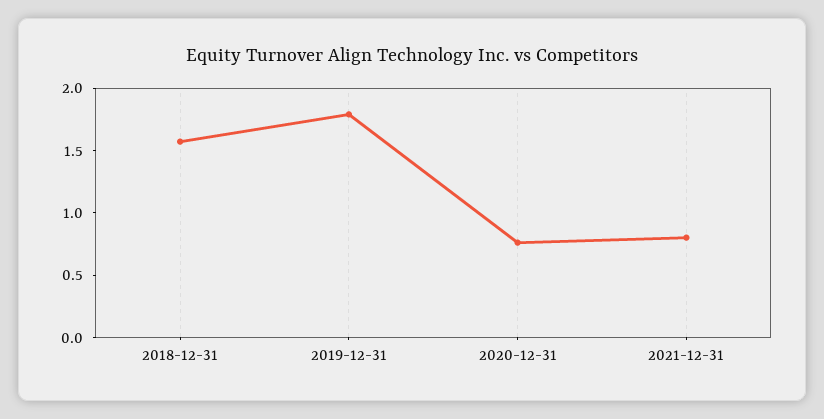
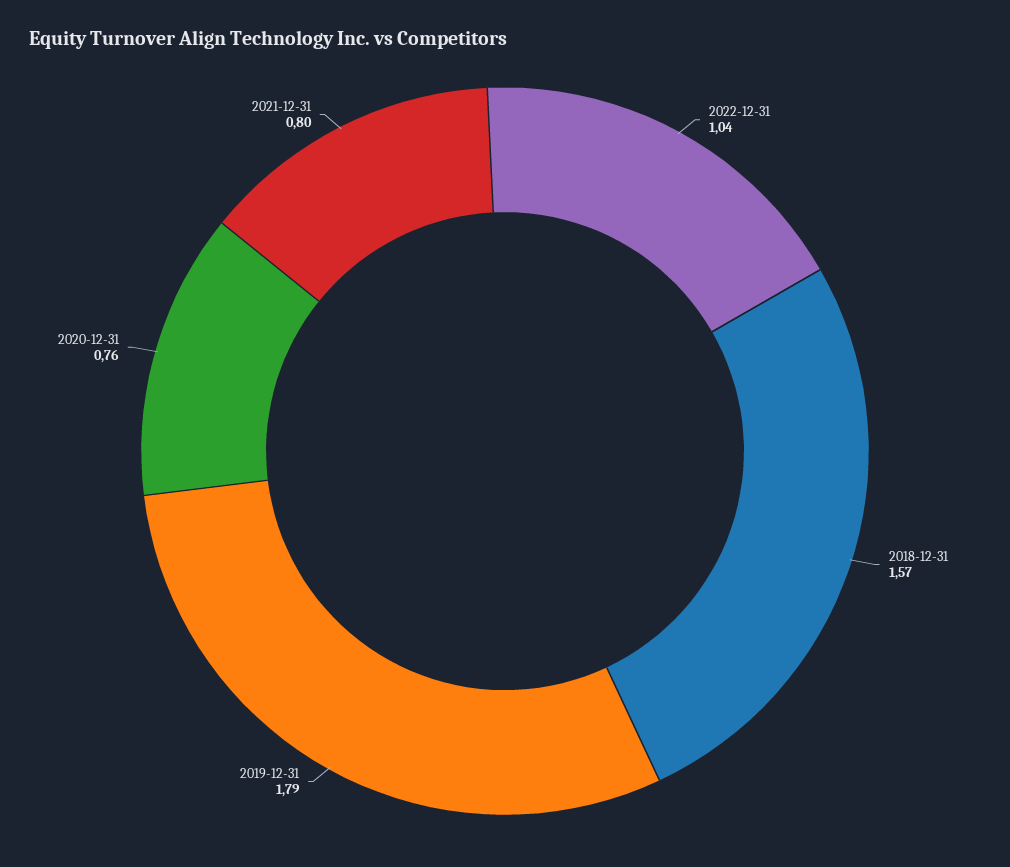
2022-12-31: none -> 1.04

